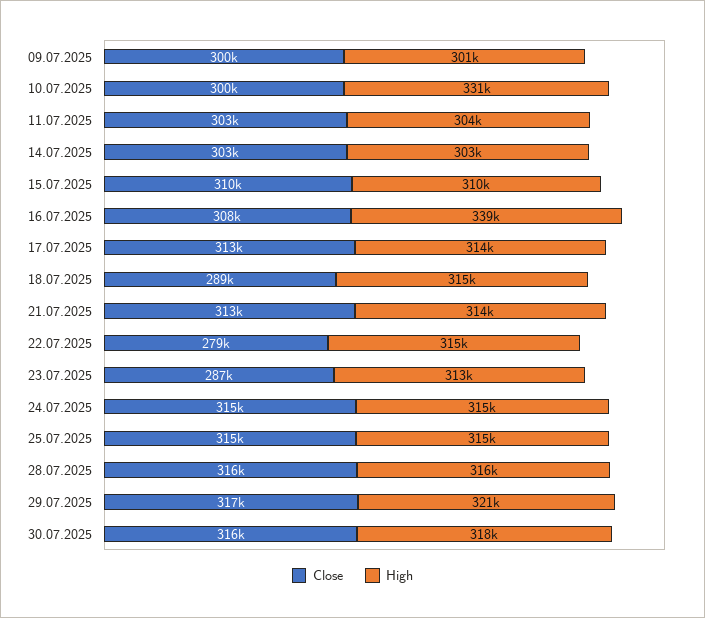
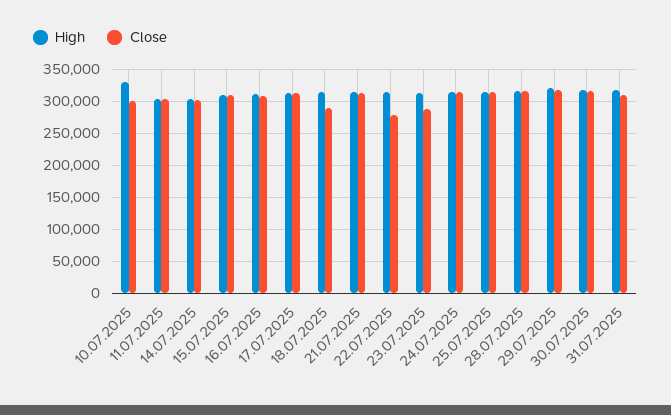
Close, 09.07.2025: 300000 -> none
High, 09.07.2025: 301000 -> none
High, 16.07.2025: 339000 -> 310000
High, 31.07.2025: none -> 320000
Close, 31.07.2025: none -> 310000

